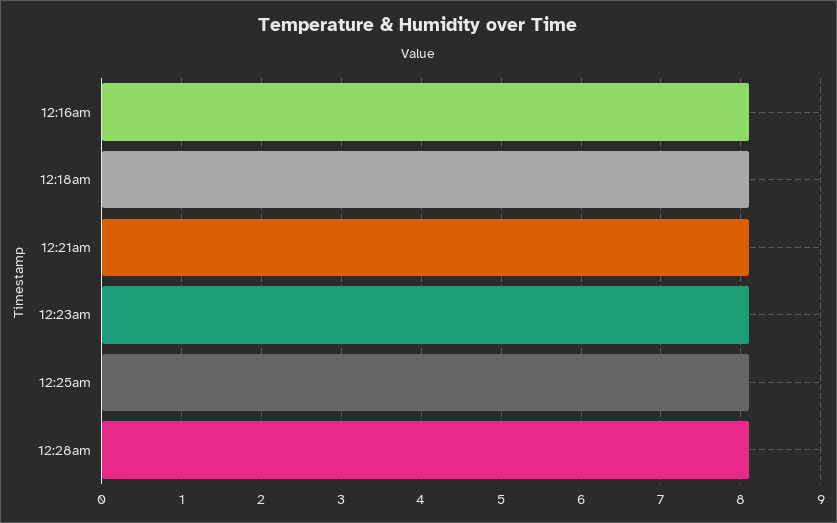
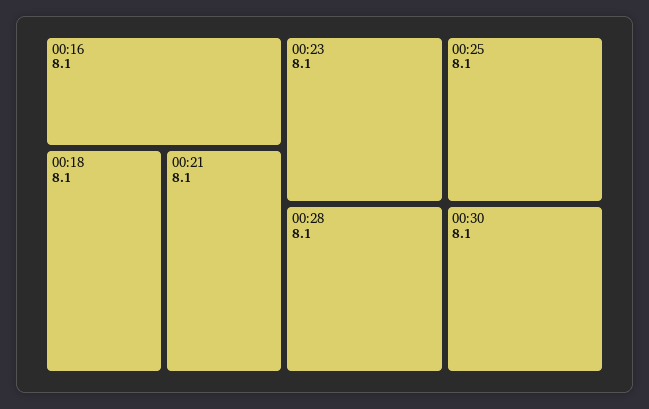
00:30: none -> 8.1

